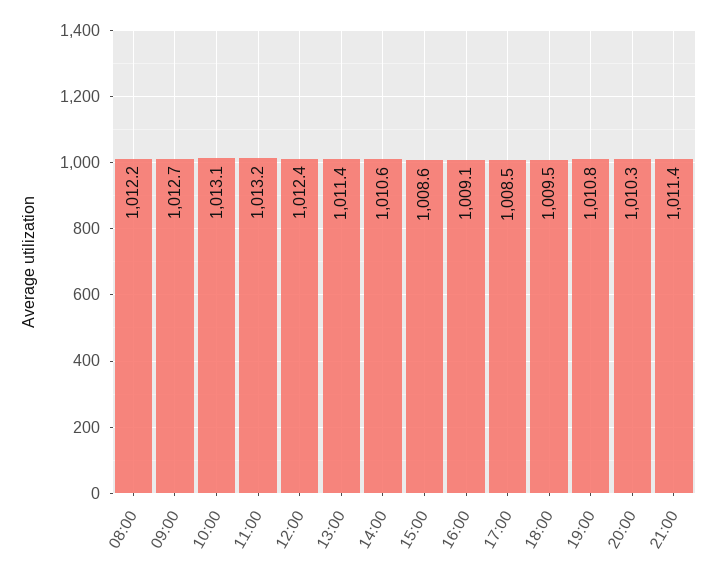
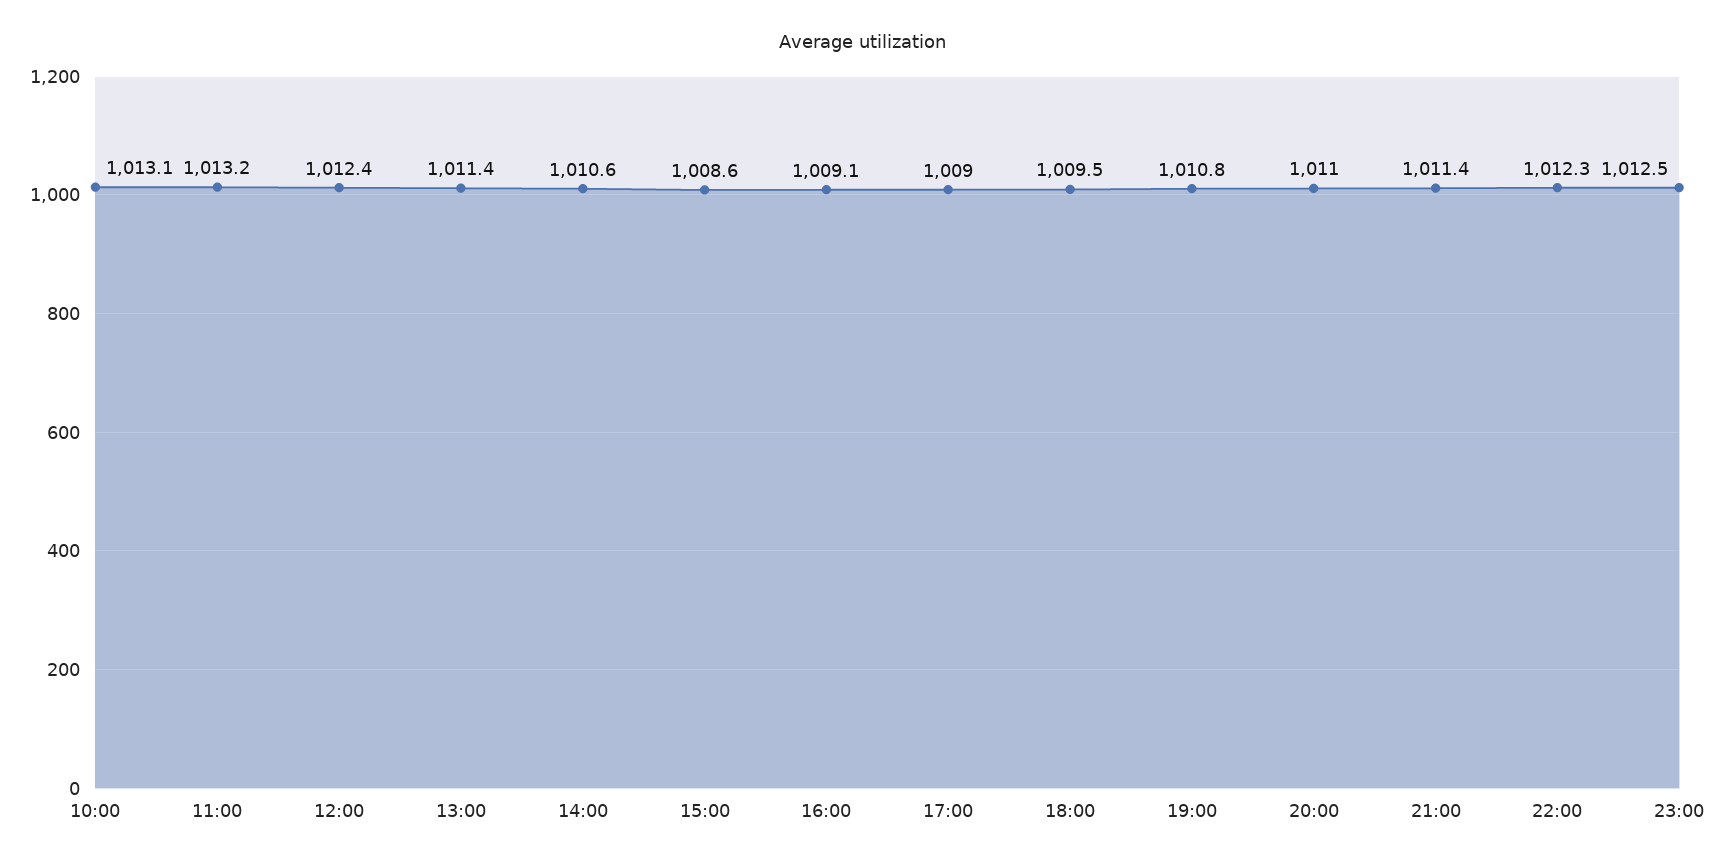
08:00: 1012.2 -> none
09:00: 1012.7 -> none
17:00: 1008.5 -> 1009
20:00: 1010.3 -> 1011
22:00: none -> 1012.3
23:00: none -> 1012.5

